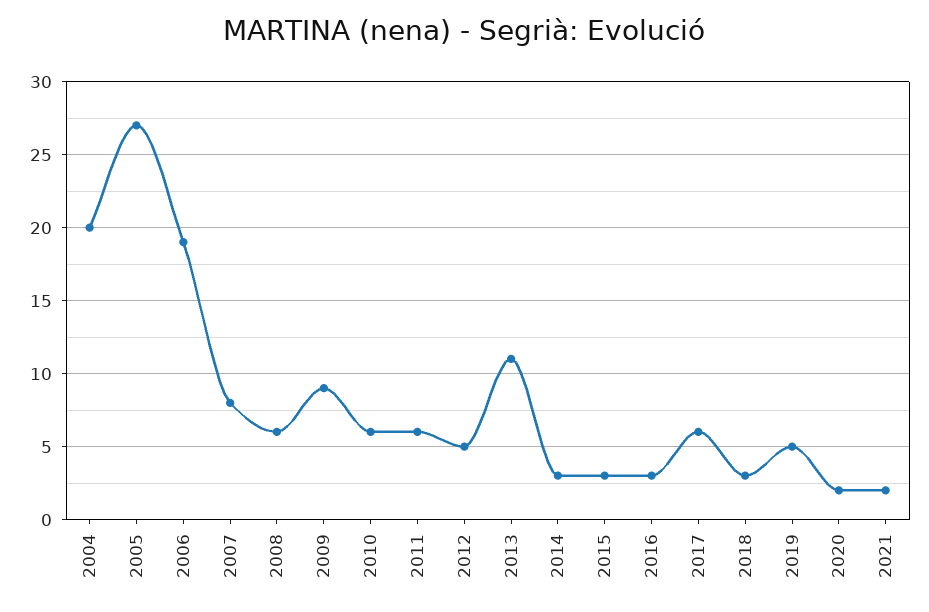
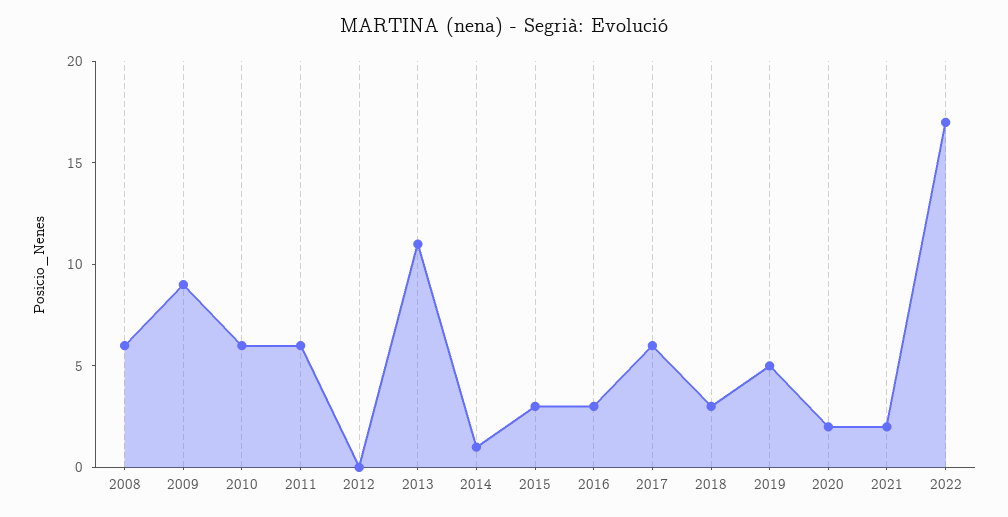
2004: 20 -> none
2005: 27 -> none
2006: 19 -> none
2007: 8 -> none
2012: 5 -> 0
2014: 3 -> 1
2022: none -> 17

